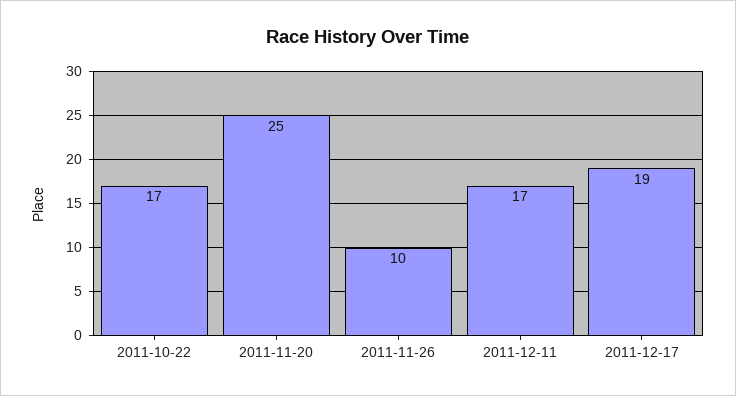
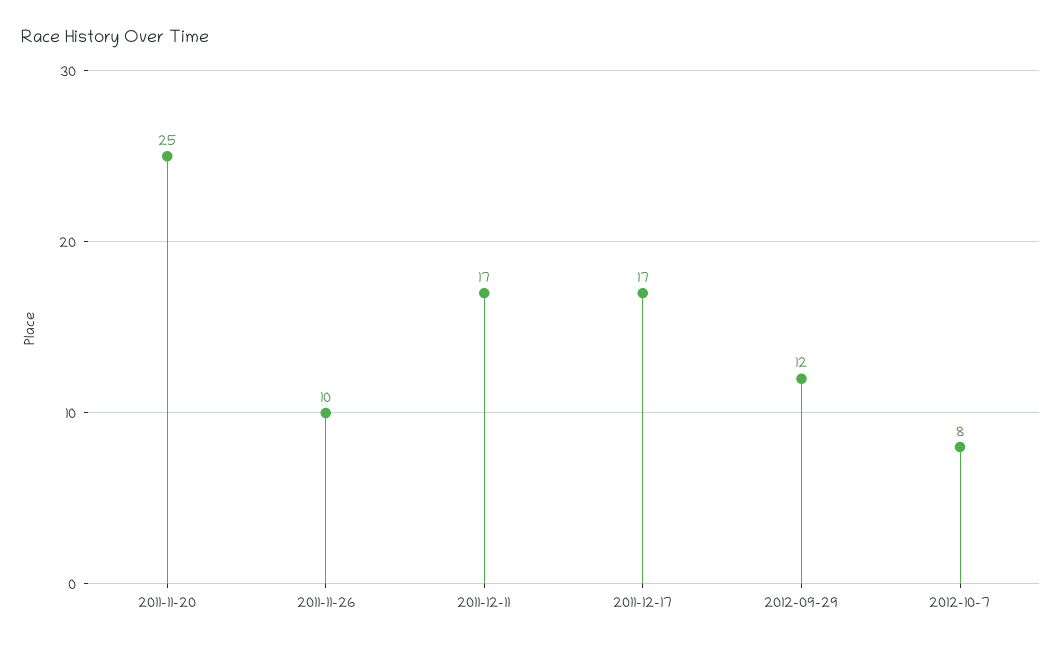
2011-10-22: 17 -> none
2011-12-17: 19 -> 17
2012-09-29: none -> 12
2012-10-7: none -> 8

